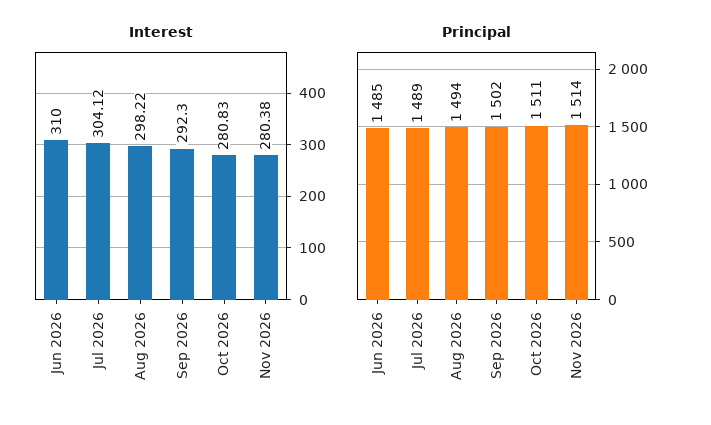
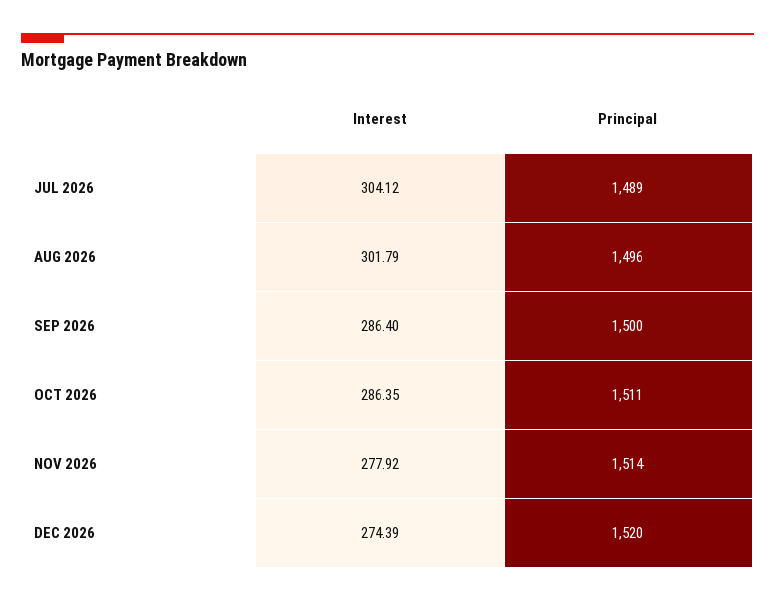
Interest, Jun 2026: 310 -> none
Interest, Aug 2026: 298.22 -> 301.79
Interest, Sep 2026: 292.3 -> 286.4
Interest, Oct 2026: 280.83 -> 286.35
Interest, Nov 2026: 280.38 -> 277.92
Principal, Jun 2026: 1485 -> none
Principal, Aug 2026: 1494 -> 1496
Principal, Sep 2026: 1502 -> 1500
Interest, DEC 2026: none -> 274.39
Principal, DEC 2026: none -> 1520

